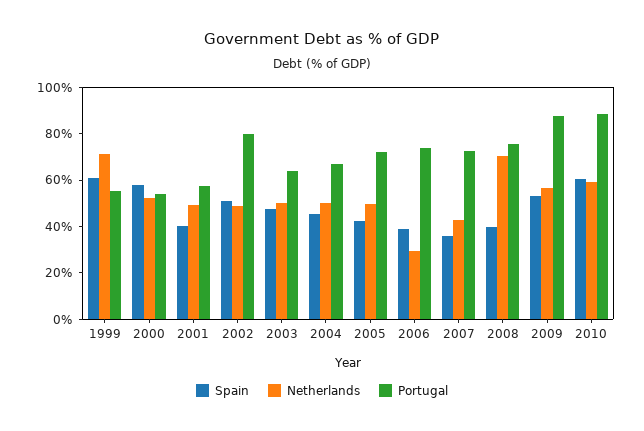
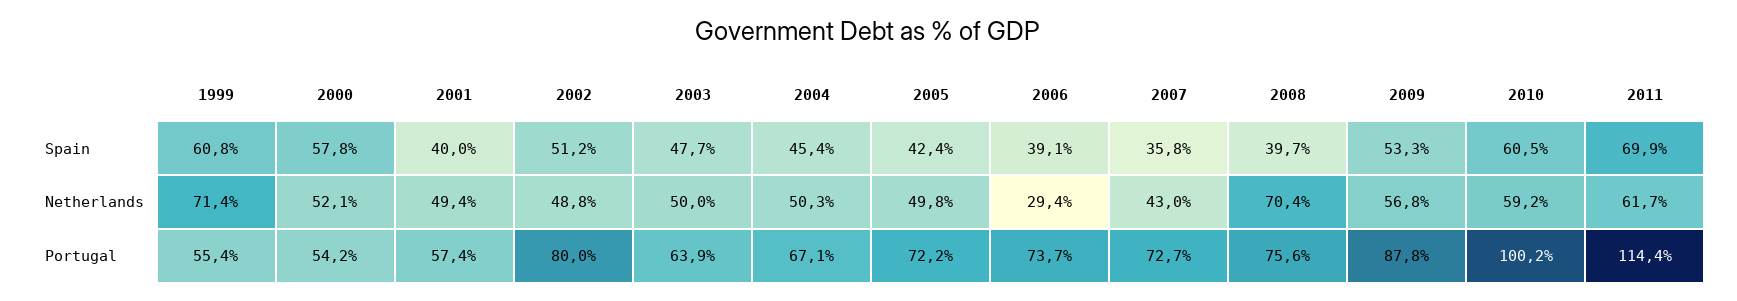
Portugal, 2010: 90 -> 100.2
Spain, 2011: none -> 69.9
Netherlands, 2011: none -> 61.7
Portugal, 2011: none -> 114.4

